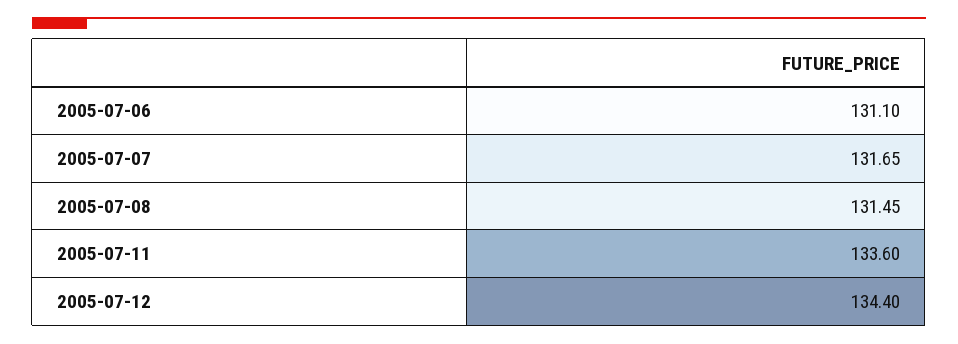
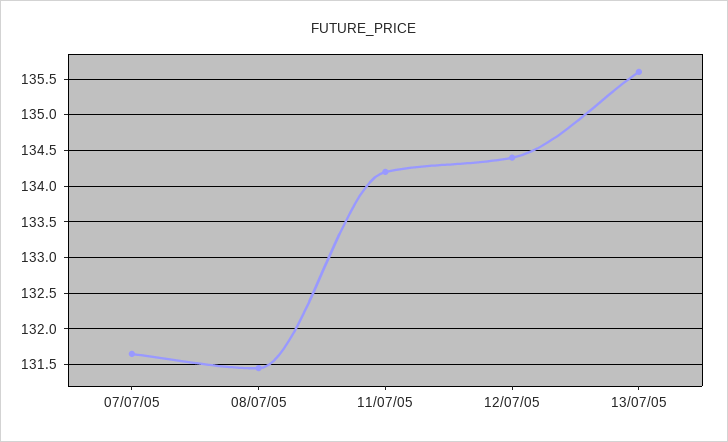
2005-07-06: 131.1 -> none
2005-07-11: 133.6 -> 134.2
13/07/05: none -> 135.6

